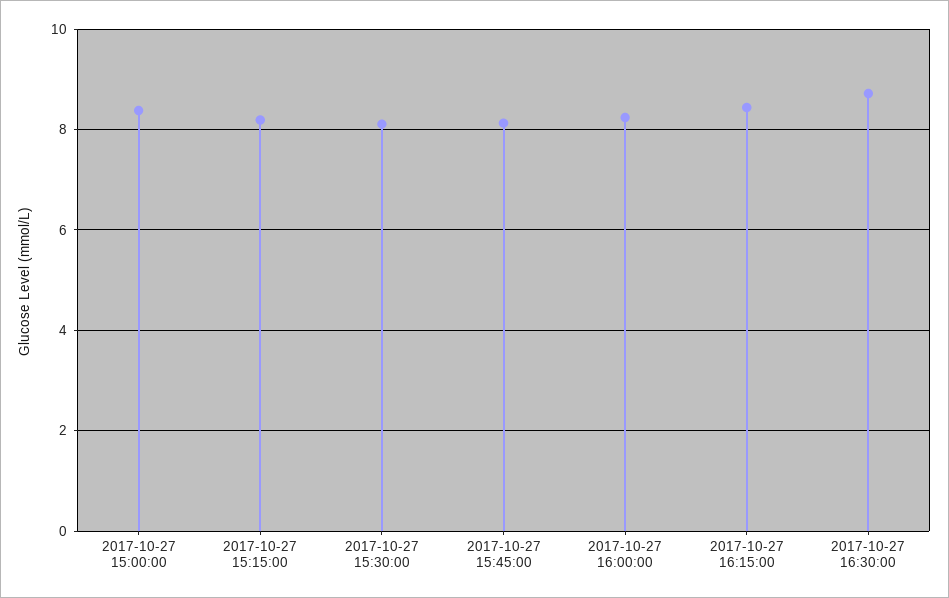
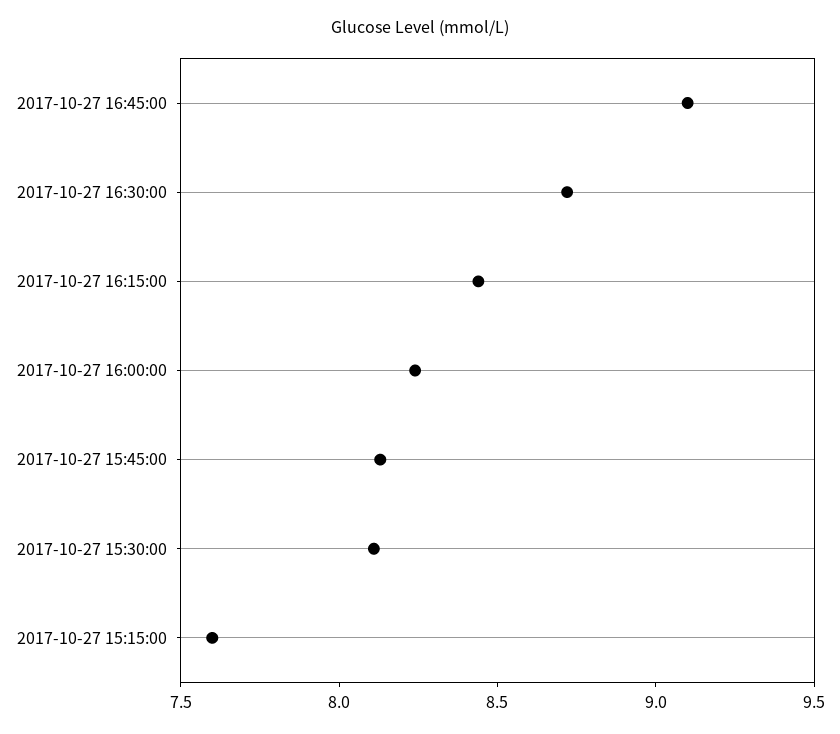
2017-10-27 15:00:00: 8.4 -> none
2017-10-27 15:15:00: 8.2 -> 7.6
2017-10-27 16:45:00: none -> 9.1

